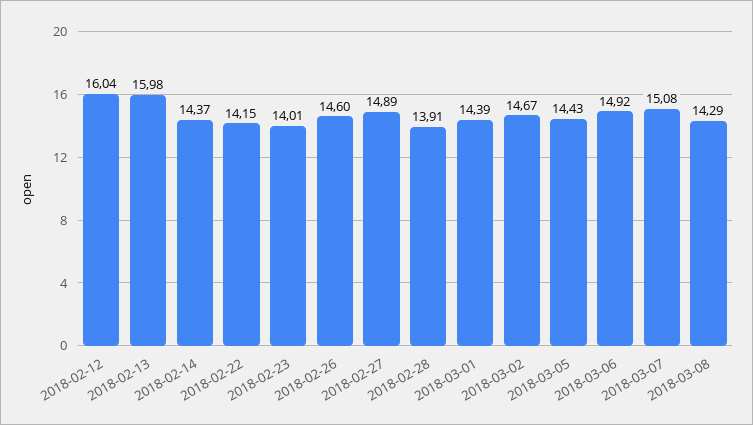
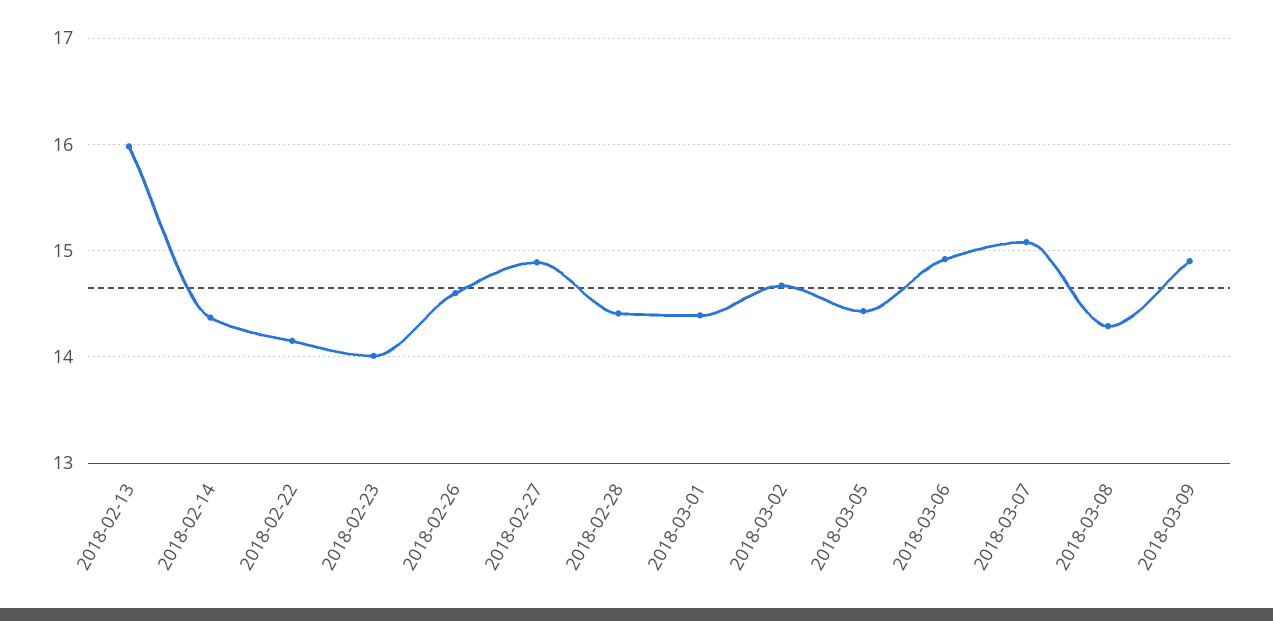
2018-02-12: 16.04 -> none
2018-02-28: 13.91 -> 14.4
2018-03-09: none -> 14.9

